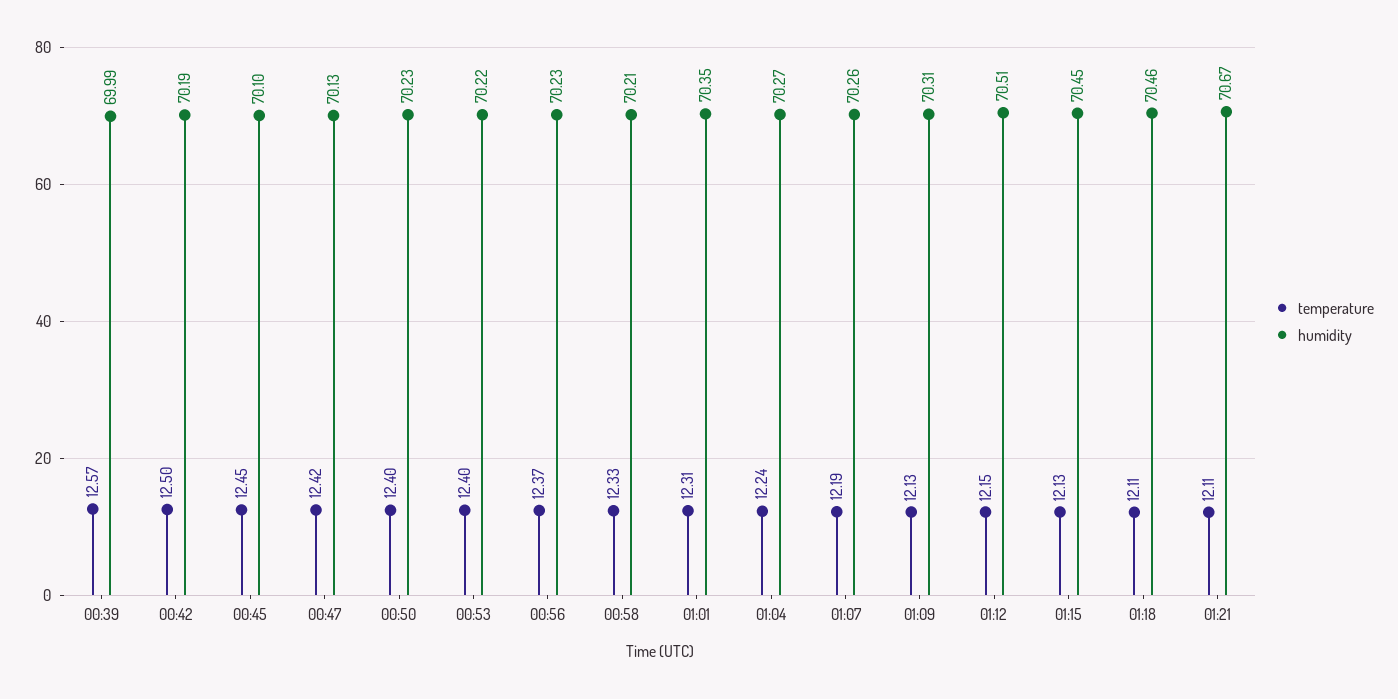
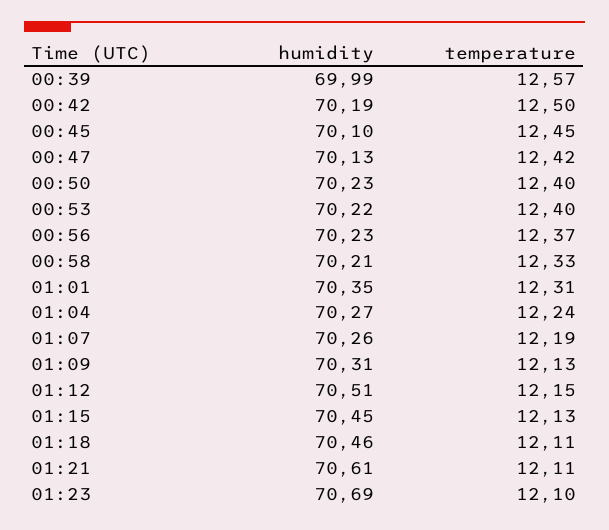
humidity, 01:21: 70.67 -> 70.61
humidity, 01:23: none -> 70.69
temperature, 01:23: none -> 12.1

